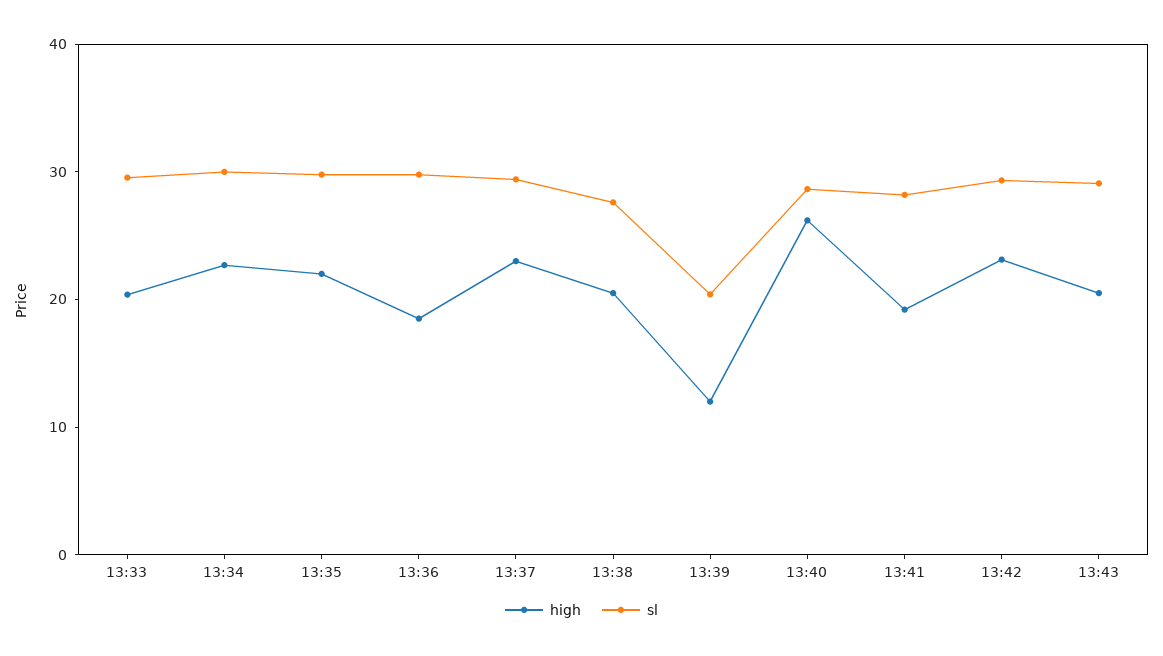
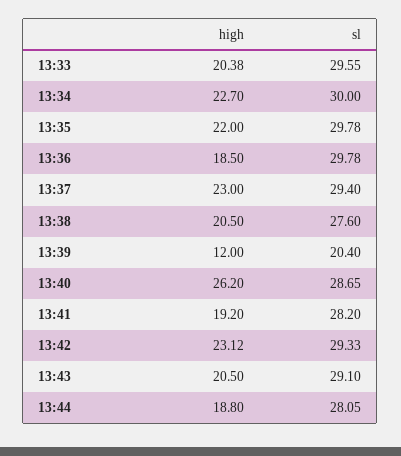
high, 13:44: none -> 18.8
sl, 13:44: none -> 28.05

